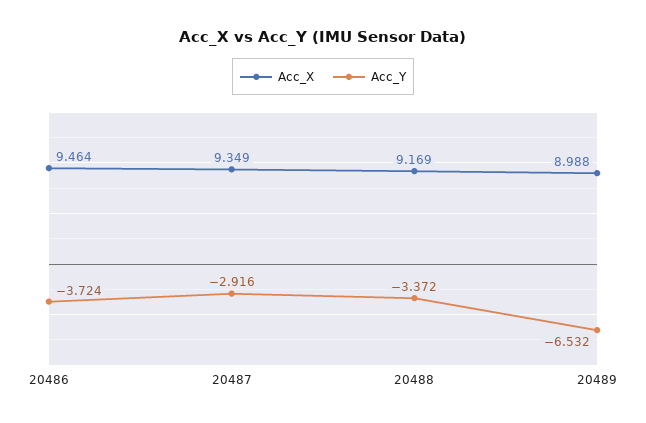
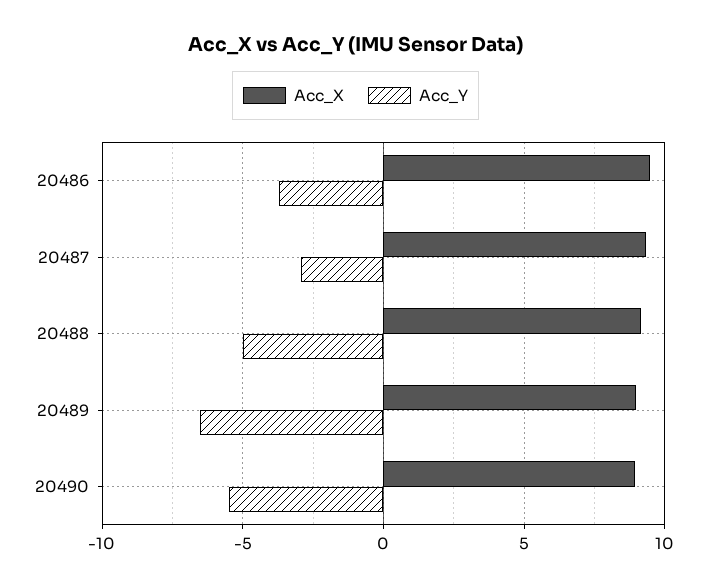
Acc_Y, 20488: -3.372 -> -5
Acc_X, 20490: none -> 9
Acc_Y, 20490: none -> -5.5

